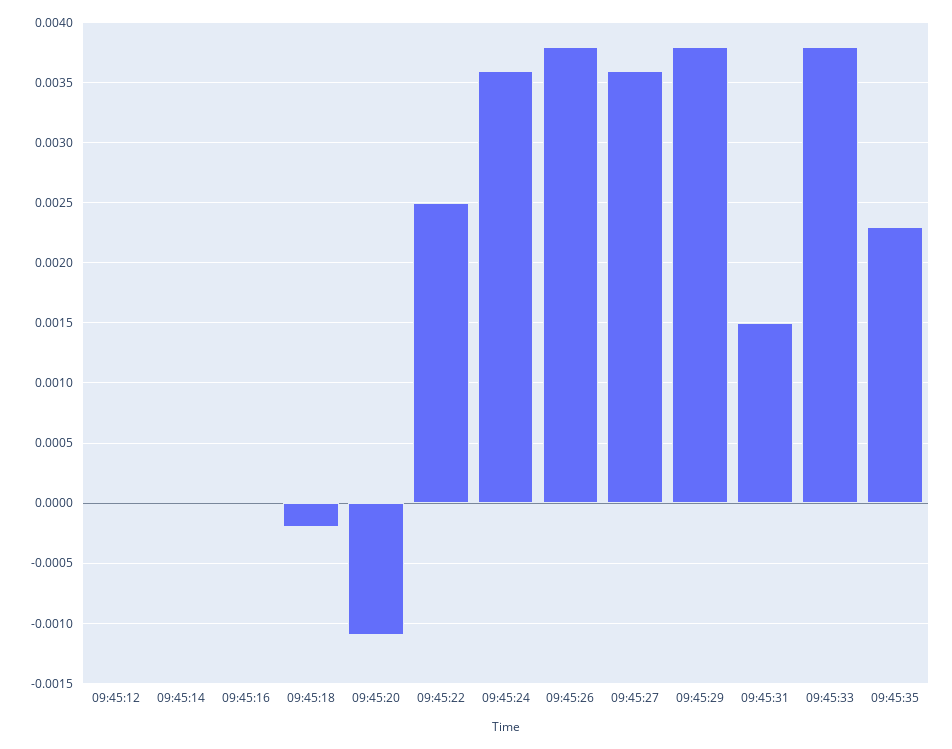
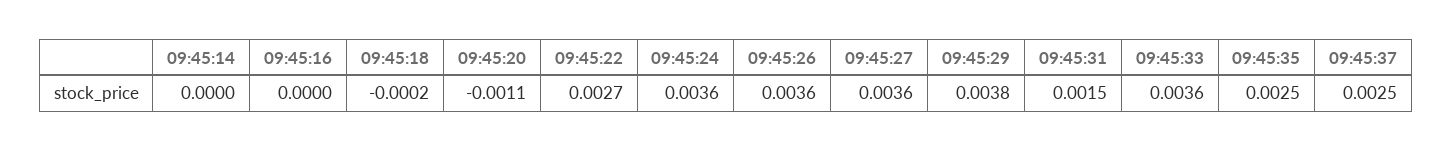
09:45:12: 0 -> none
09:45:22: 0.0025 -> 0.0027
09:45:26: 0.0038 -> 0.0036
09:45:33: 0.0038 -> 0.0036
09:45:35: 0.0023 -> 0.0025
09:45:37: none -> 0.0025

